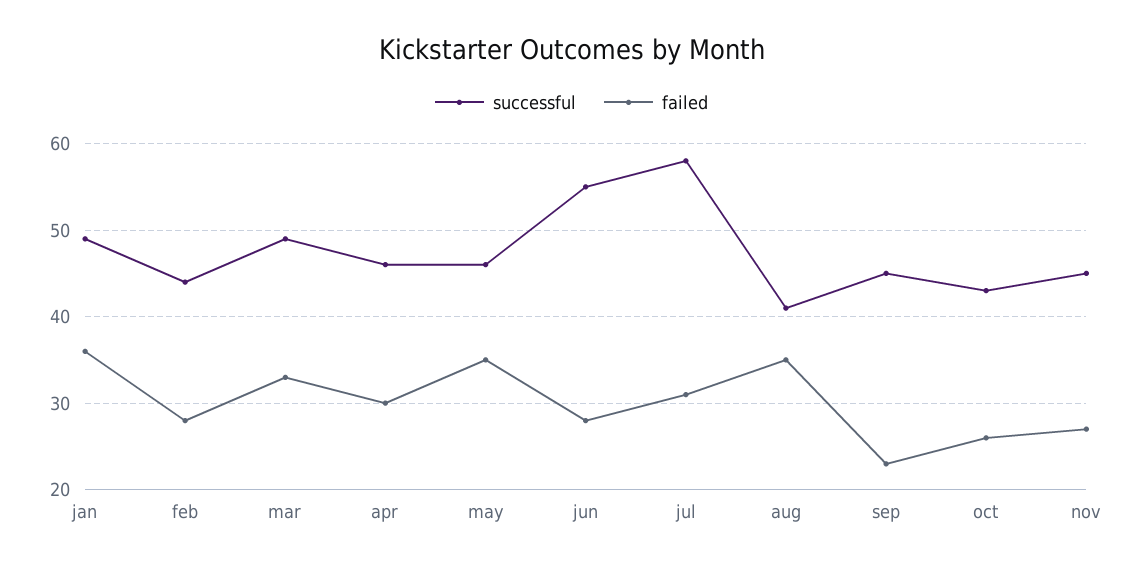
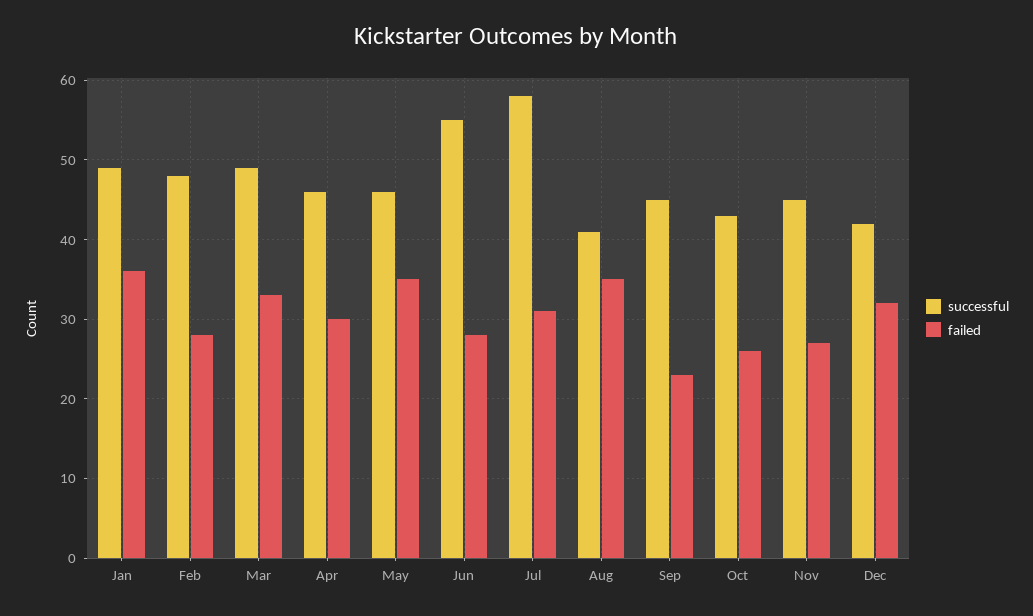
successful, feb: 44 -> 48
successful, Dec: none -> 42
failed, Dec: none -> 32

